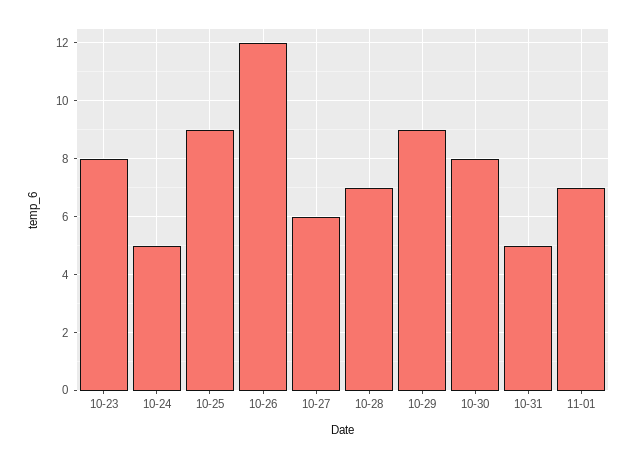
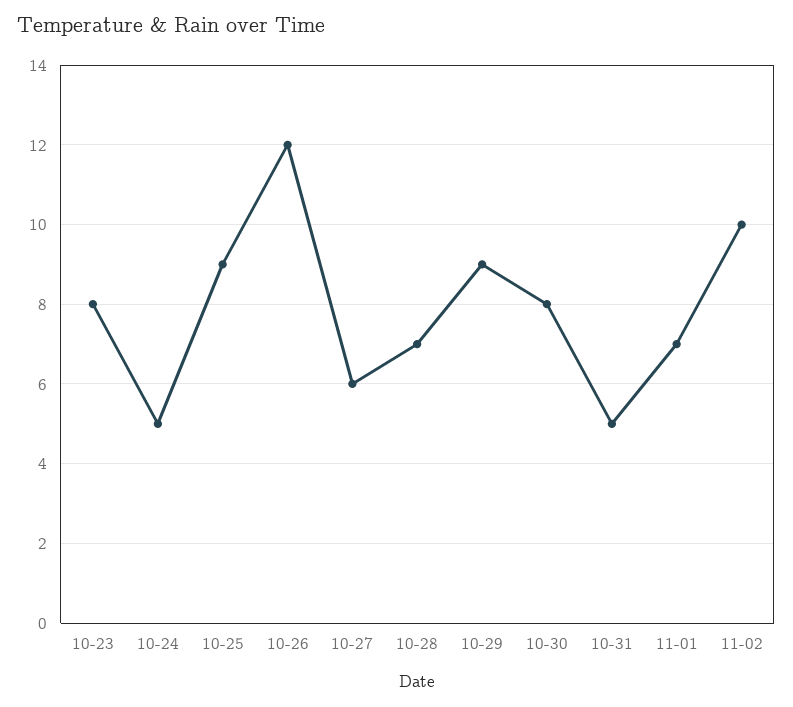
11-02: none -> 10

